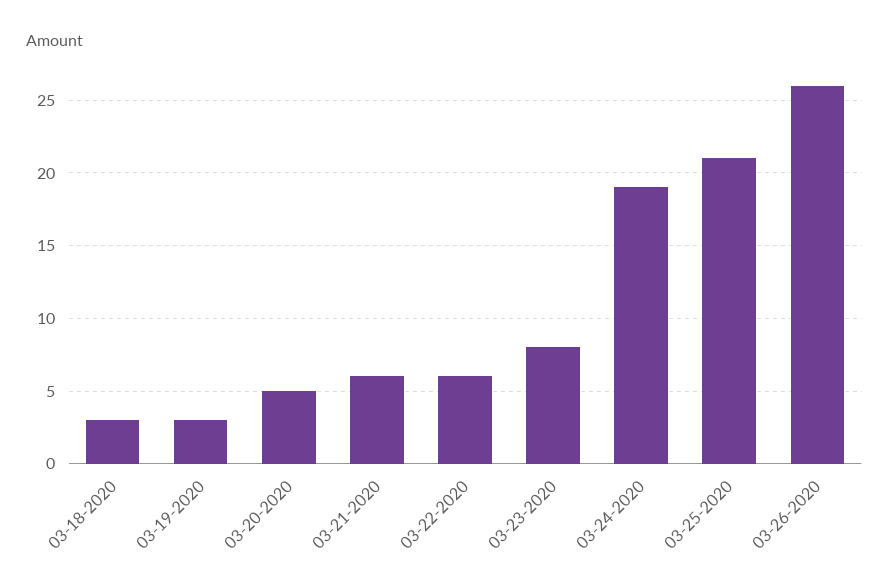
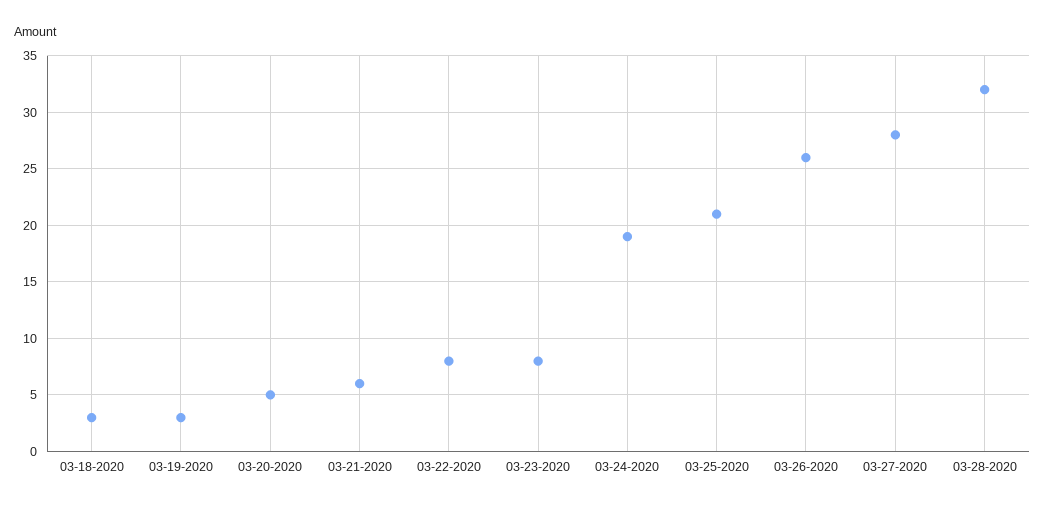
03-22-2020: 6 -> 8
03-27-2020: none -> 28
03-28-2020: none -> 32

